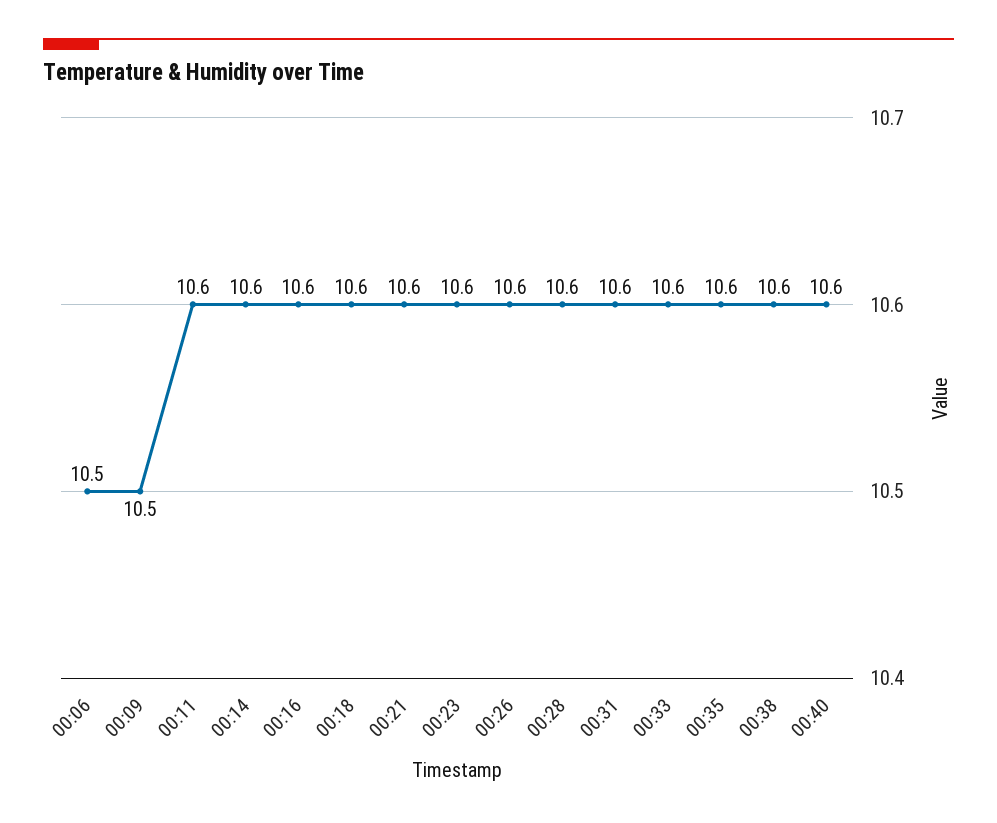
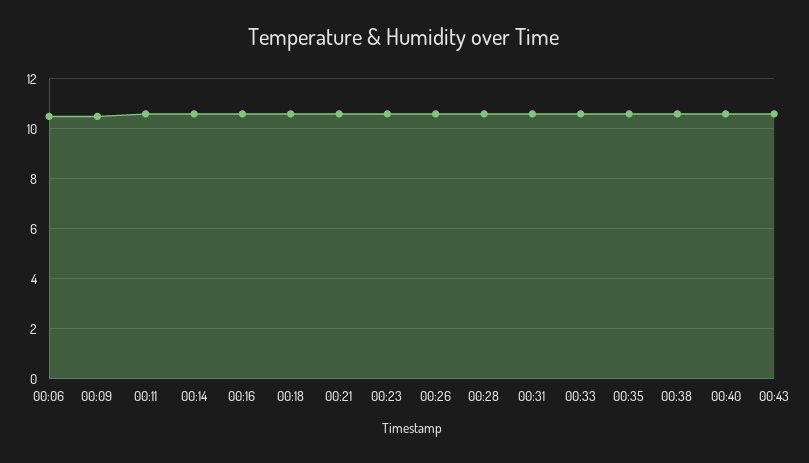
00:43: none -> 10.5

